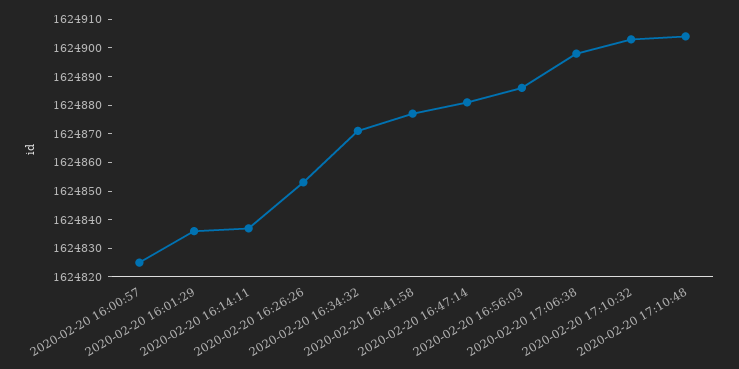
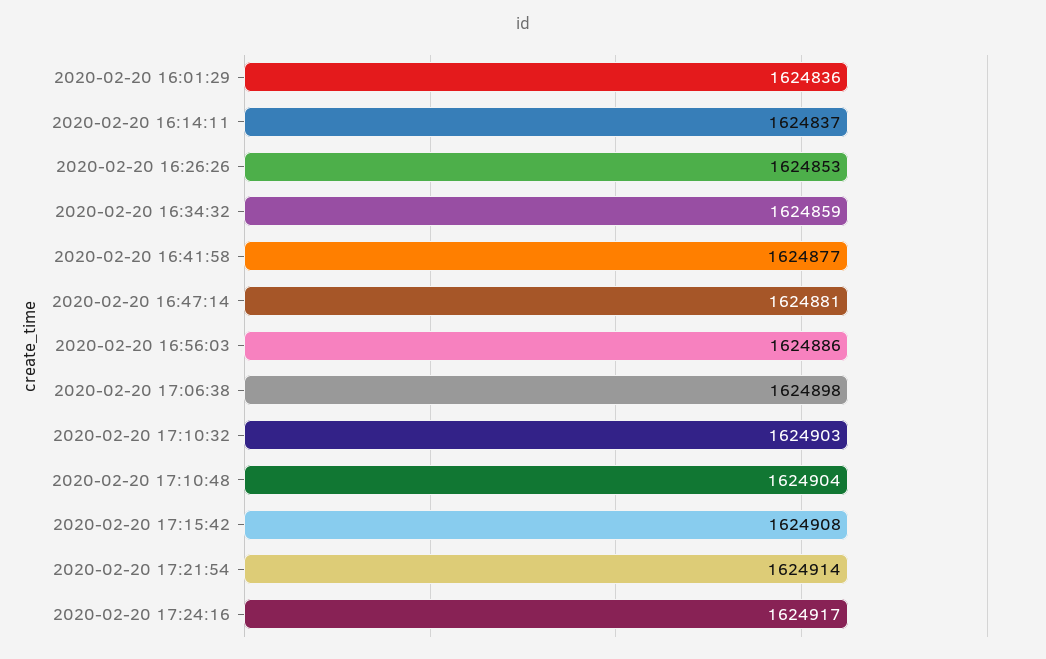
2020-02-20 16:00:57: 1624825 -> none
2020-02-20 16:34:32: 1624870 -> 1624859
2020-02-20 17:15:42: none -> 1624908
2020-02-20 17:21:54: none -> 1624914
2020-02-20 17:24:16: none -> 1624917

